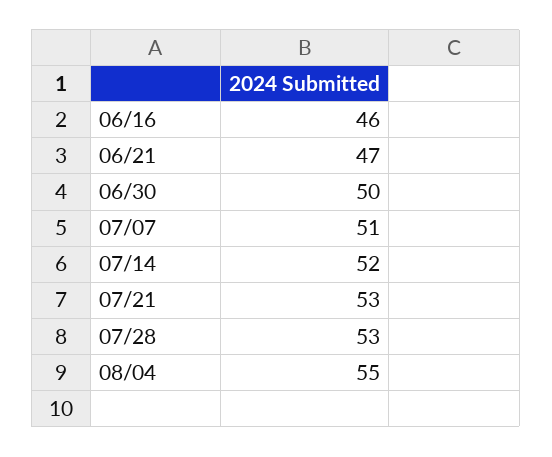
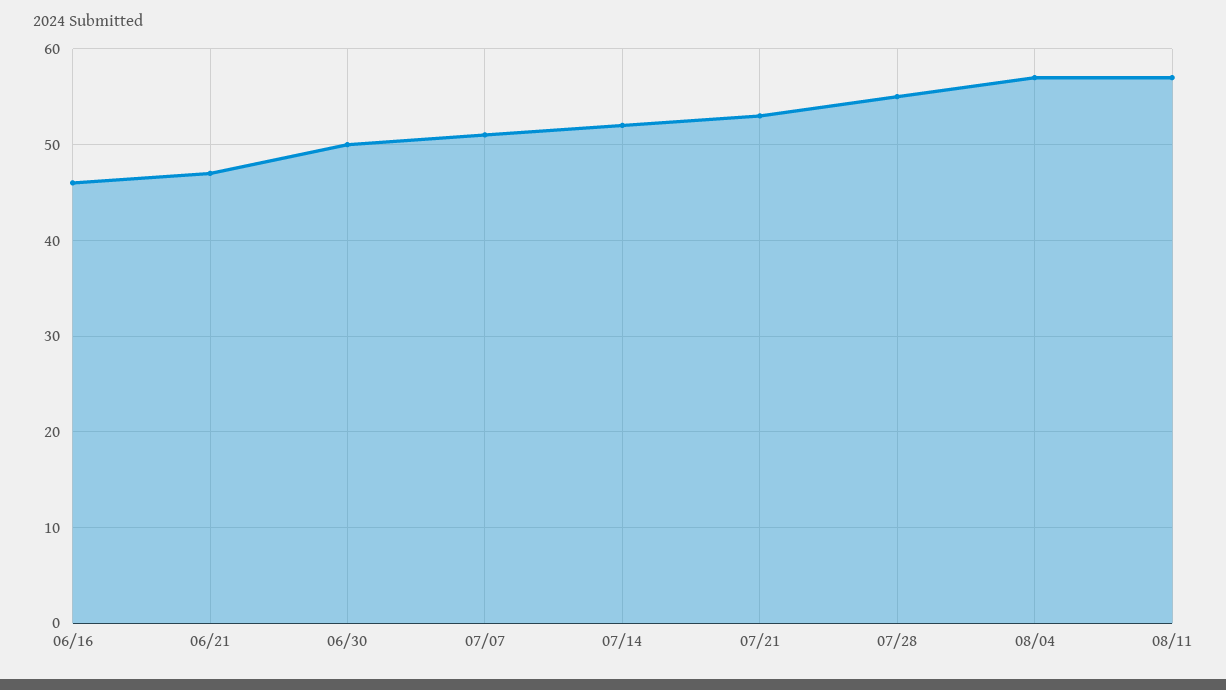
07/28: 53 -> 55
08/04: 55 -> 57
08/11: none -> 57

